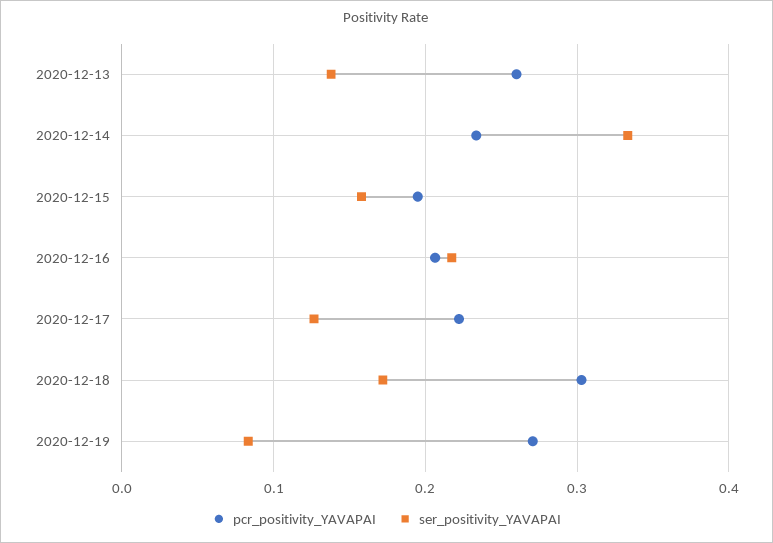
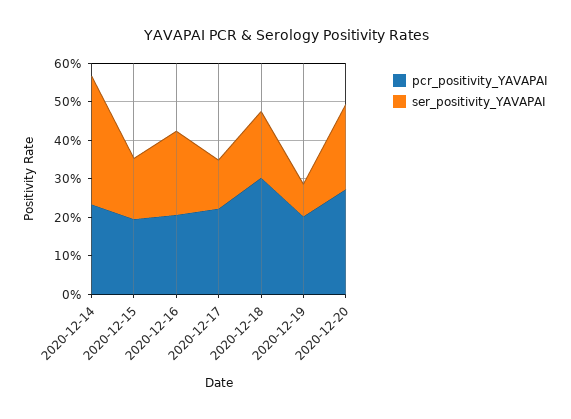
pcr_positivity_YAVAPAI, 2020-12-13: 0.26 -> none
ser_positivity_YAVAPAI, 2020-12-13: 0.14 -> none
pcr_positivity_YAVAPAI, 2020-12-19: 0.27 -> 0.2
pcr_positivity_YAVAPAI, 2020-12-20: none -> 0.275
ser_positivity_YAVAPAI, 2020-12-20: none -> 0.225

